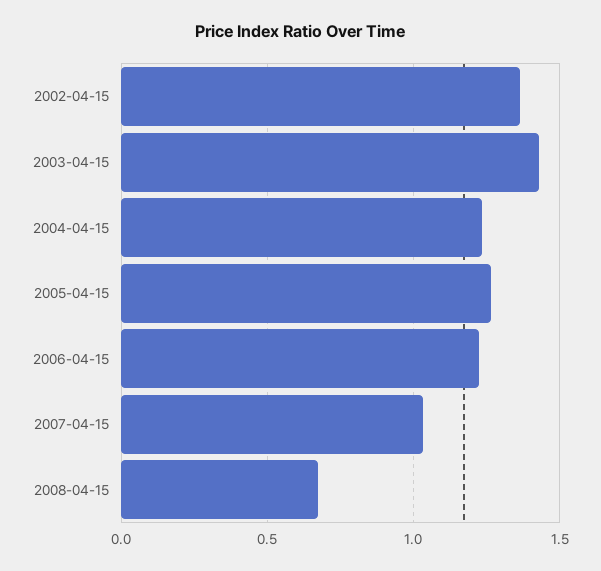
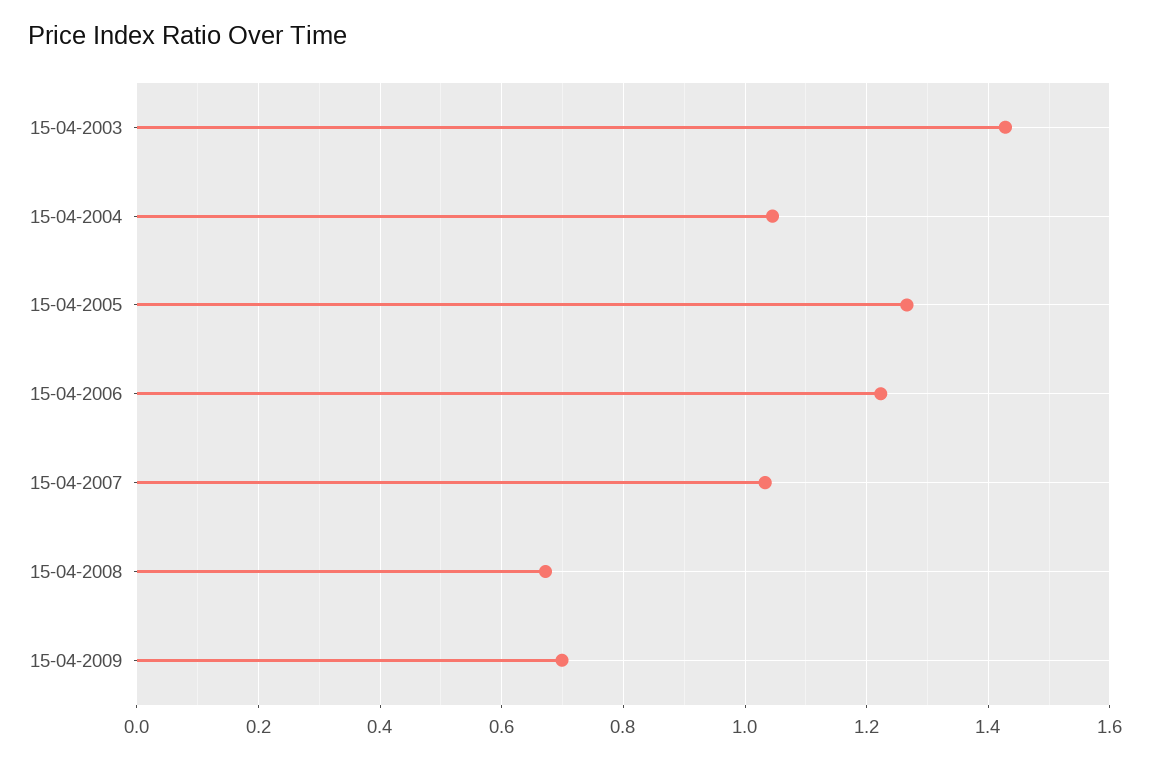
2002-04-15: 1.35 -> none
2004-04-15: 1.25 -> 1.04
15-04-2009: none -> 0.7

